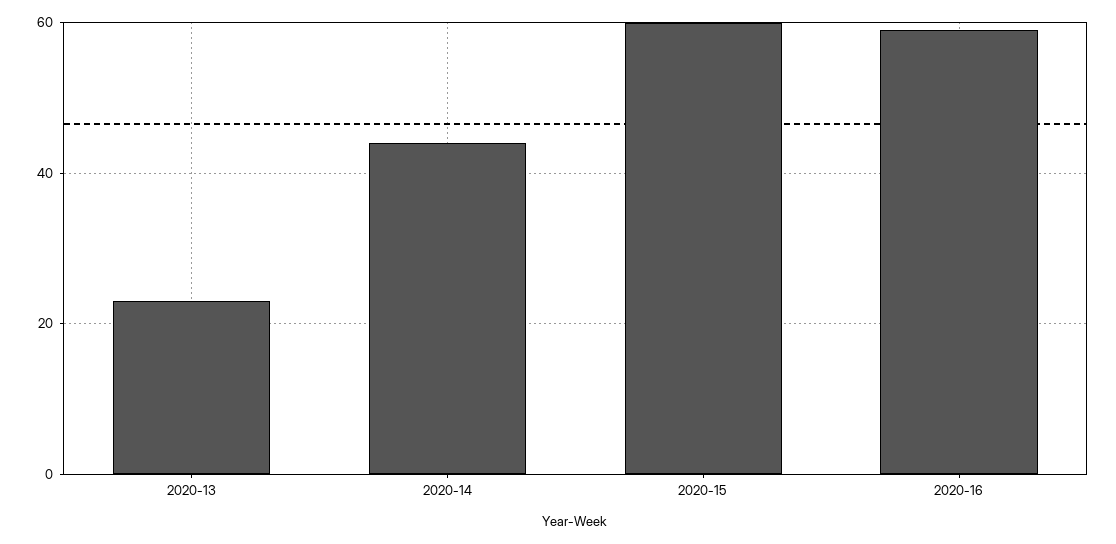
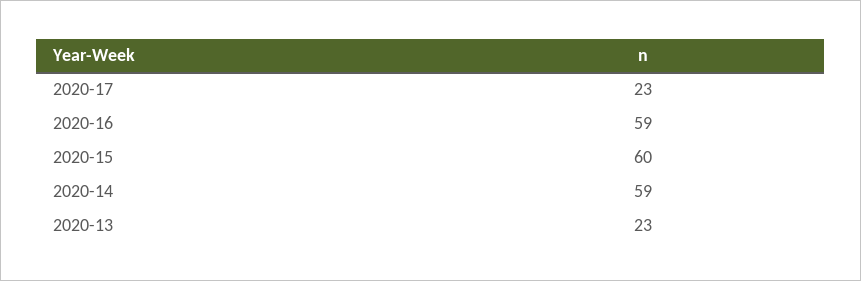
2020-14: 45 -> 59
2020-17: none -> 23

